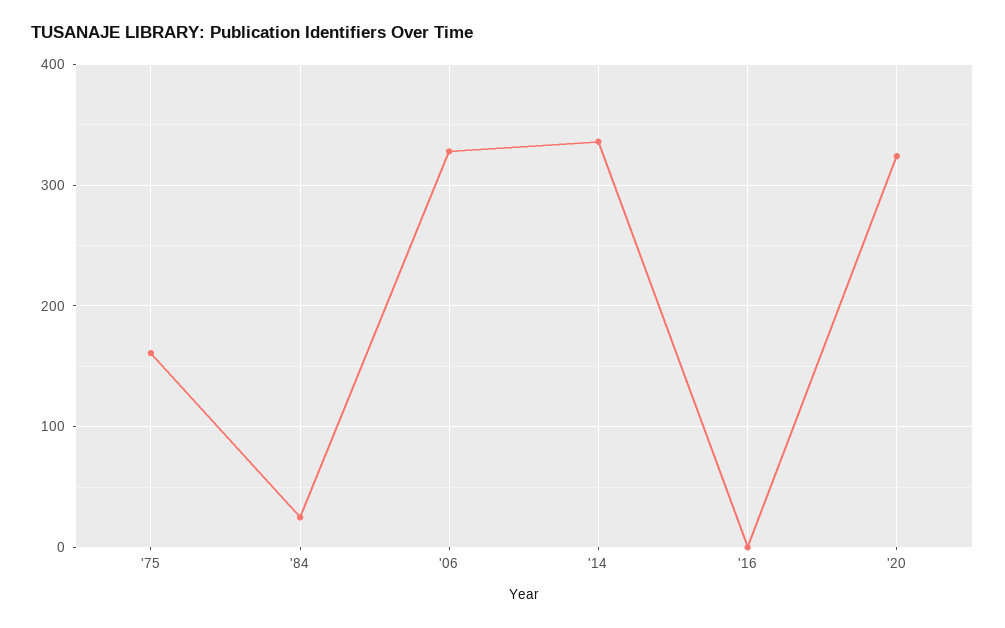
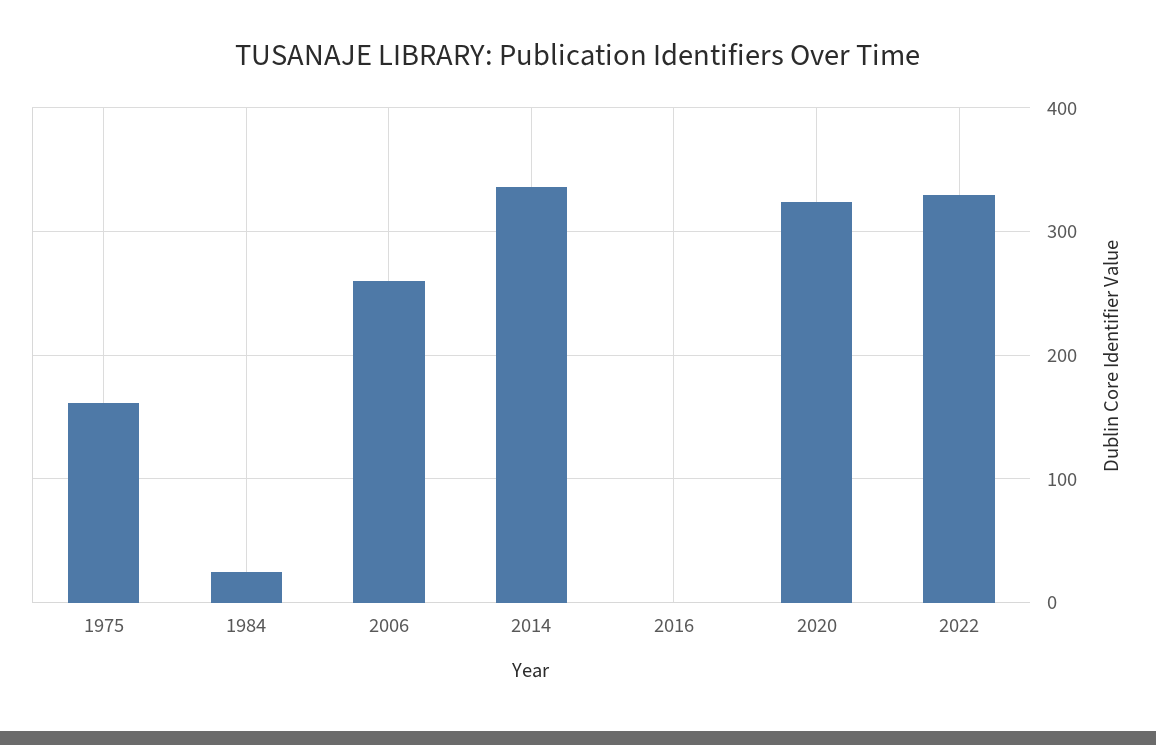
'06: 330 -> 260
2022: none -> 330

